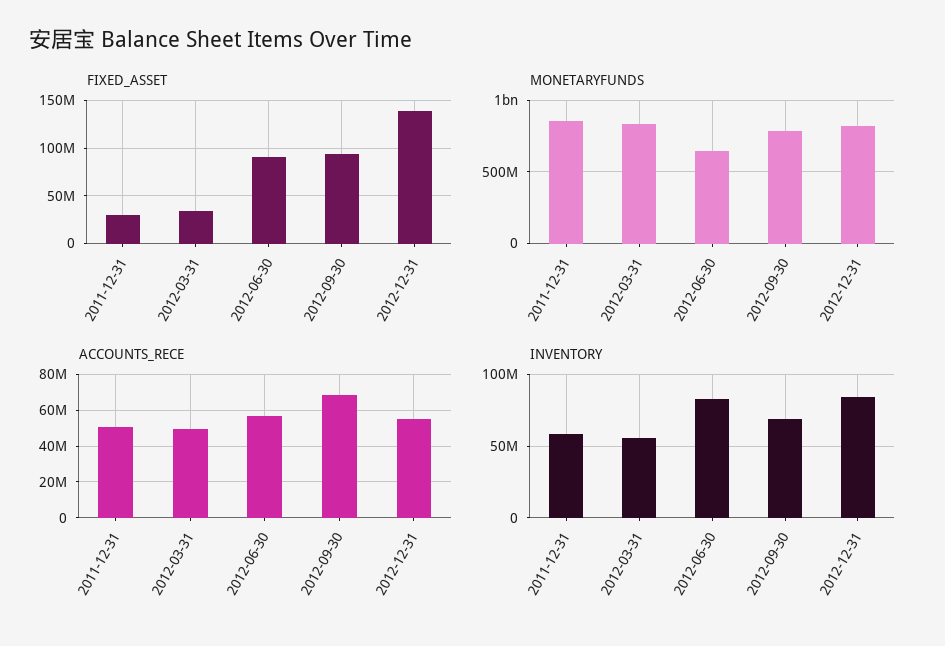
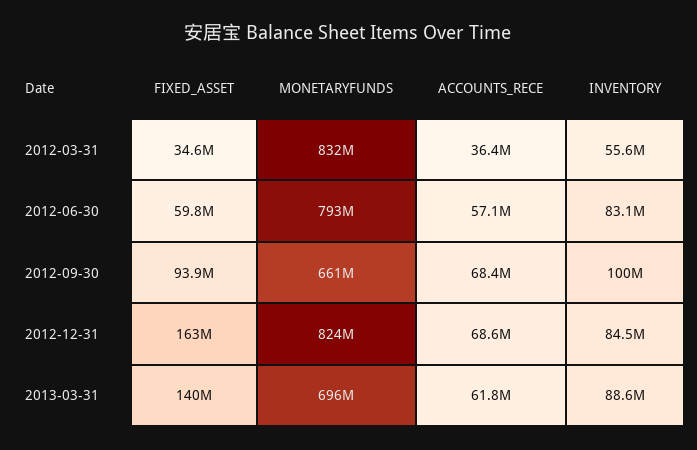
FIXED_ASSET, 2011-12-31: 30000000 -> none
FIXED_ASSET, 2012-06-30: 90000000 -> 59800000
FIXED_ASSET, 2012-12-31: 140000000 -> 163000000
MONETARYFUNDS, 2011-12-31: 850000000 -> none
MONETARYFUNDS, 2012-06-30: 650000000 -> 793000000
MONETARYFUNDS, 2012-09-30: 800000000 -> 661000000
ACCOUNTS_RECE, 2011-12-31: 50000000 -> none
ACCOUNTS_RECE, 2012-03-31: 50000000 -> 36400000
ACCOUNTS_RECE, 2012-12-31: 55000000 -> 68600000
INVENTORY, 2011-12-31: 60000000 -> none
INVENTORY, 2012-09-30: 70000000 -> 100000000
FIXED_ASSET, 2013-03-31: none -> 140000000
MONETARYFUNDS, 2013-03-31: none -> 696000000
ACCOUNTS_RECE, 2013-03-31: none -> 61800000
INVENTORY, 2013-03-31: none -> 88600000

